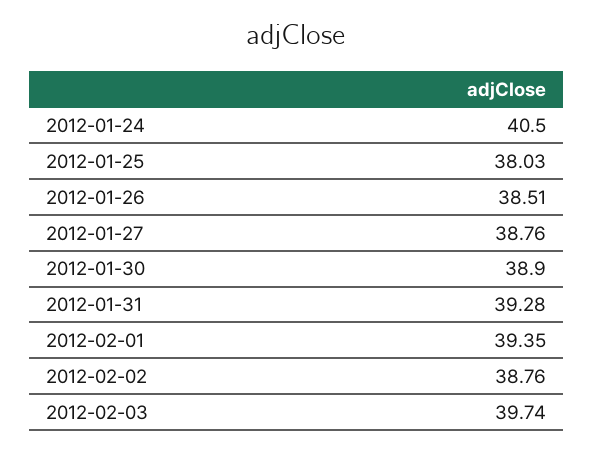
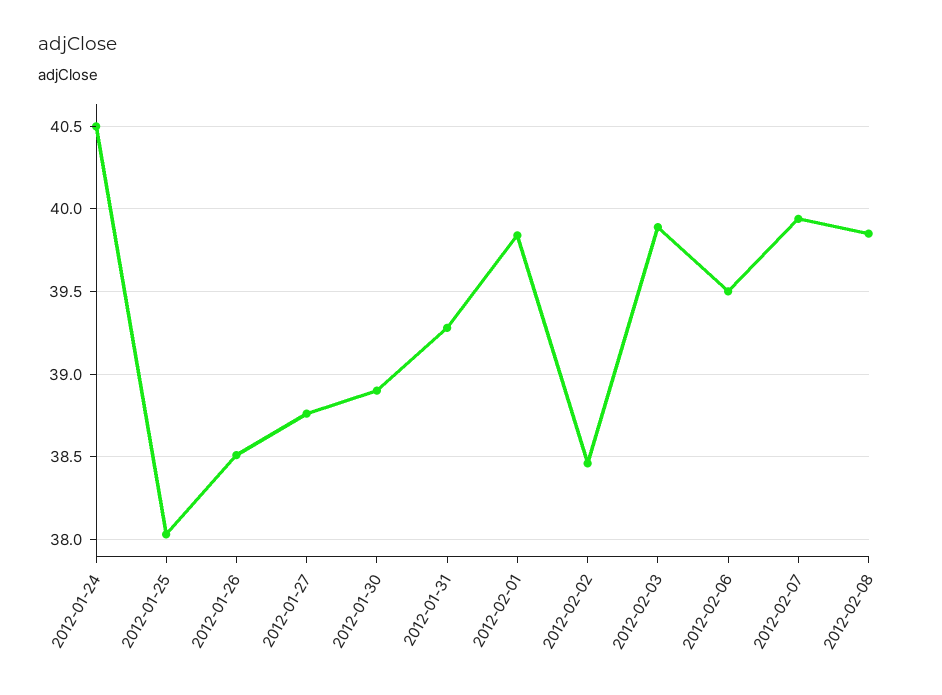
2012-02-01: 39.35 -> 39.85
2012-02-02: 38.76 -> 38.45
2012-02-03: 39.74 -> 39.9
2012-02-06: none -> 39.5
2012-02-07: none -> 39.95
2012-02-08: none -> 39.85

